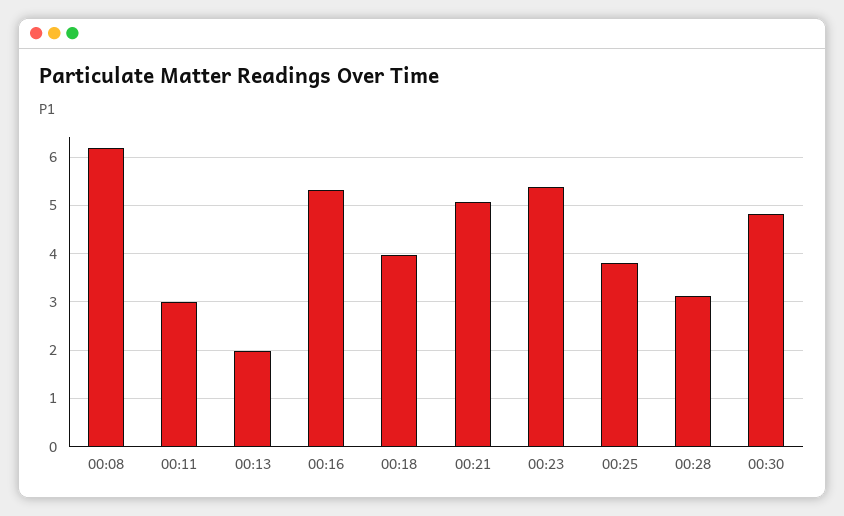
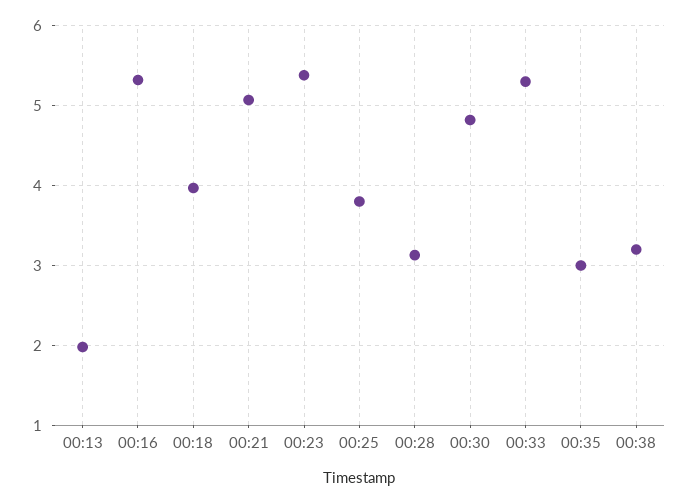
00:08: 6.2 -> none
00:11: 3 -> none
00:33: none -> 5.3
00:35: none -> 3
00:38: none -> 3.2

